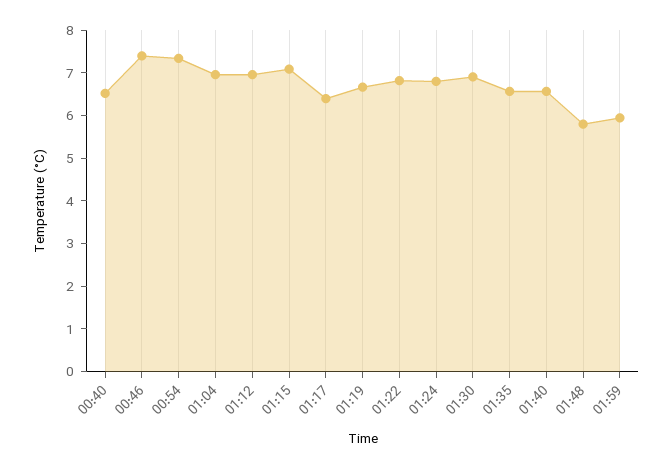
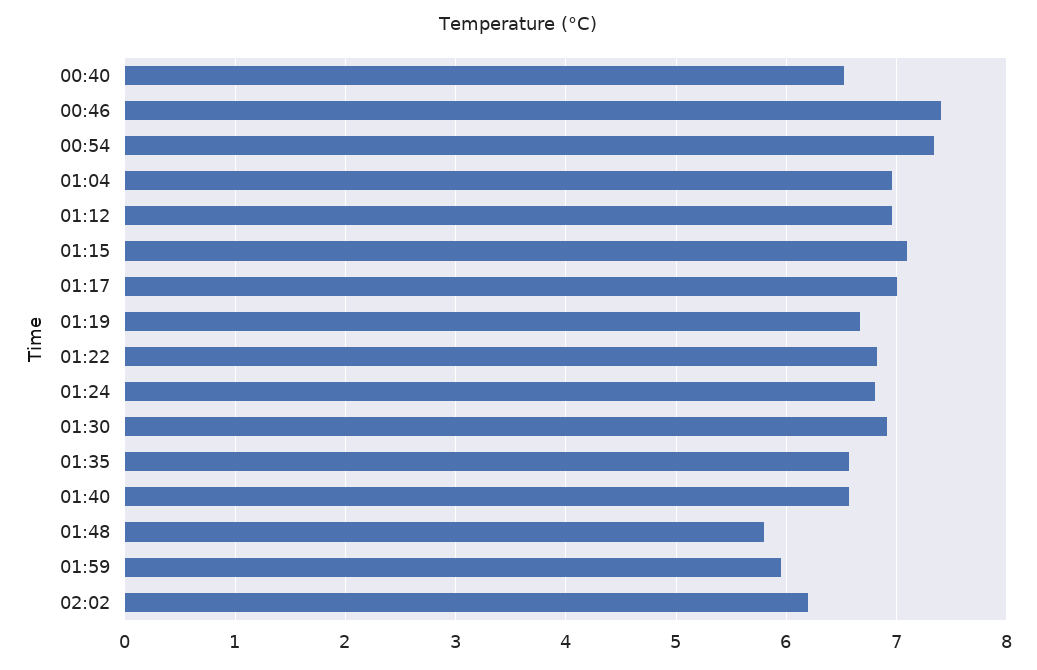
01:17: 6.4 -> 7
02:02: none -> 6.2

